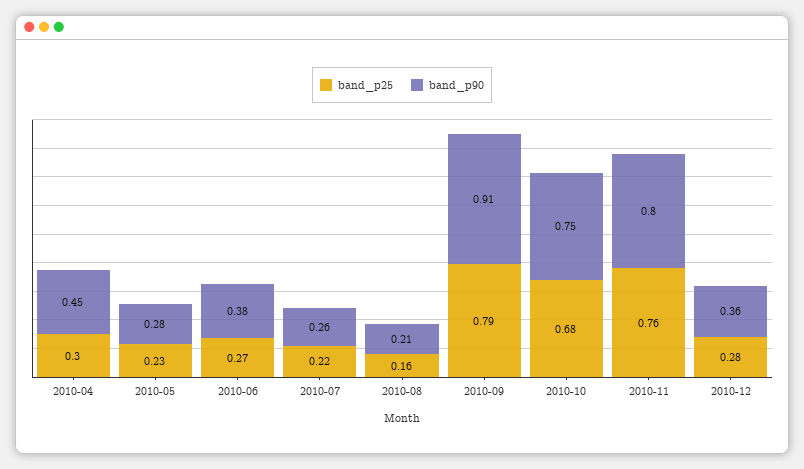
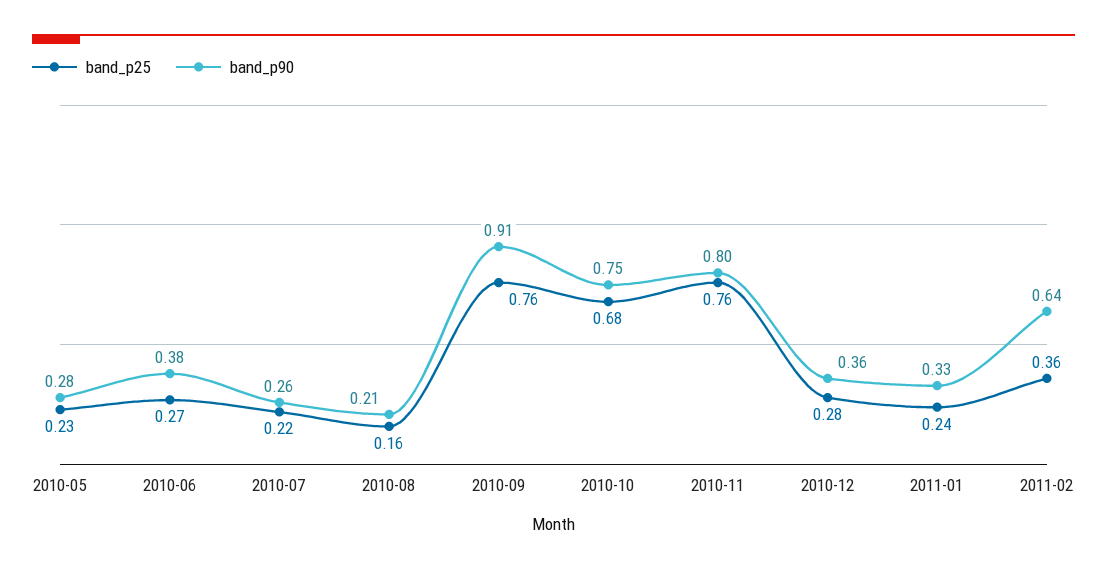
band_p25, 2010-04: 0.3 -> none
band_p90, 2010-04: 0.45 -> none
band_p25, 2010-09: 0.79 -> 0.76
band_p25, 2011-01: none -> 0.24
band_p90, 2011-01: none -> 0.33
band_p25, 2011-02: none -> 0.36
band_p90, 2011-02: none -> 0.64

